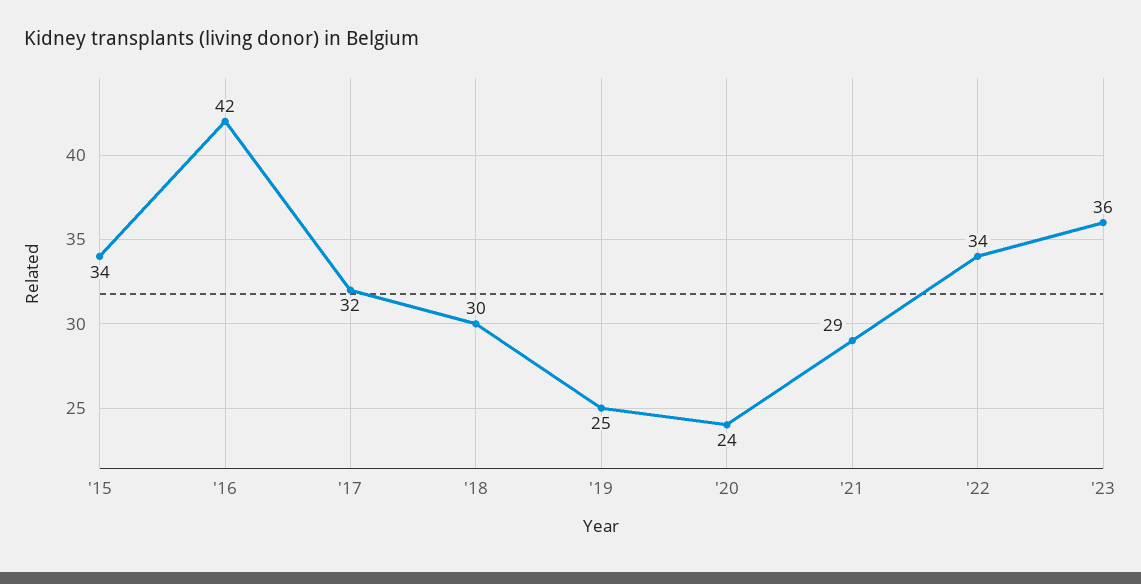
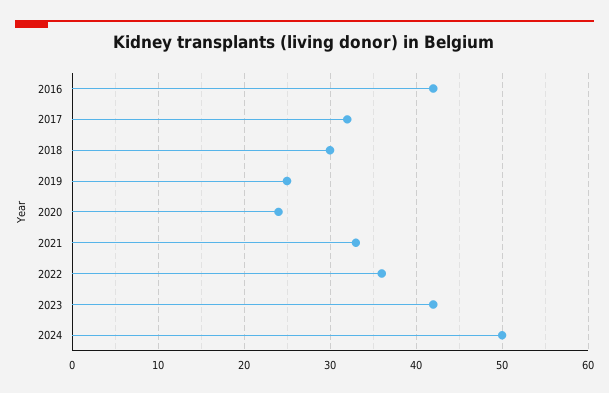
'15: 34 -> none
'21: 29 -> 33
'22: 34 -> 36
'23: 36 -> 42
2024: none -> 50

